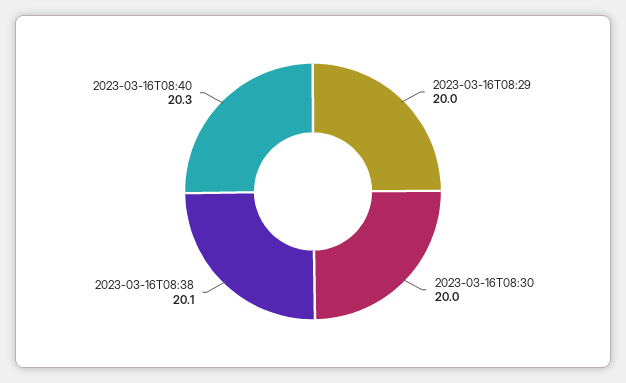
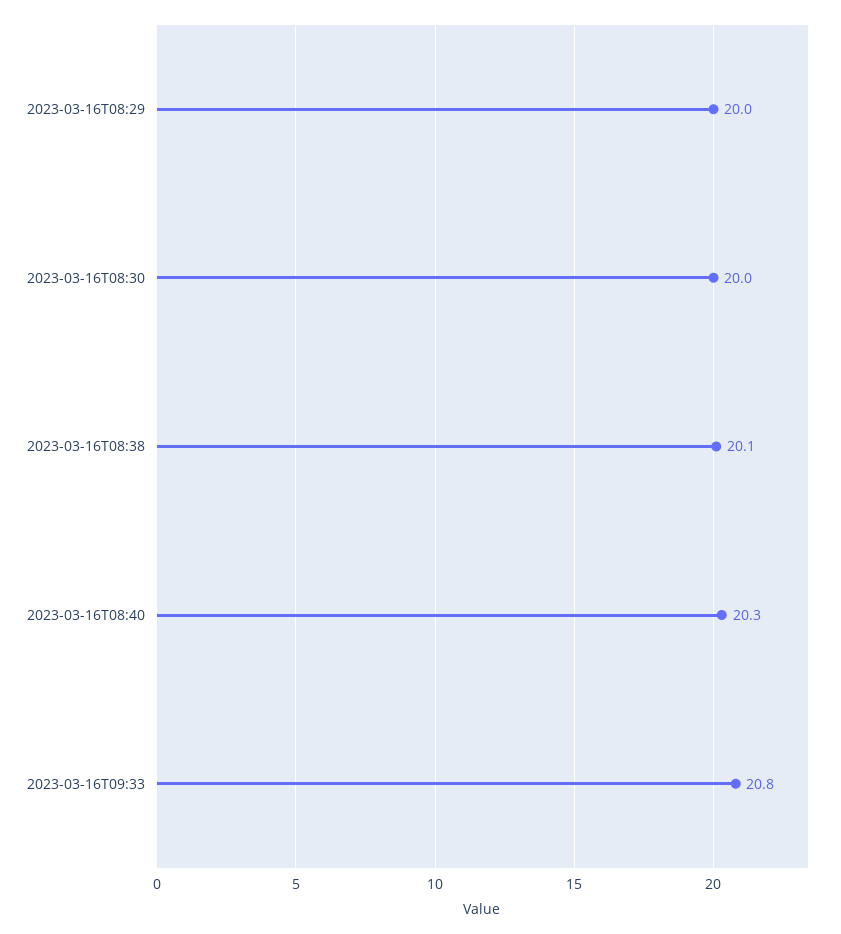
2023-03-16T09:33: none -> 20.8

